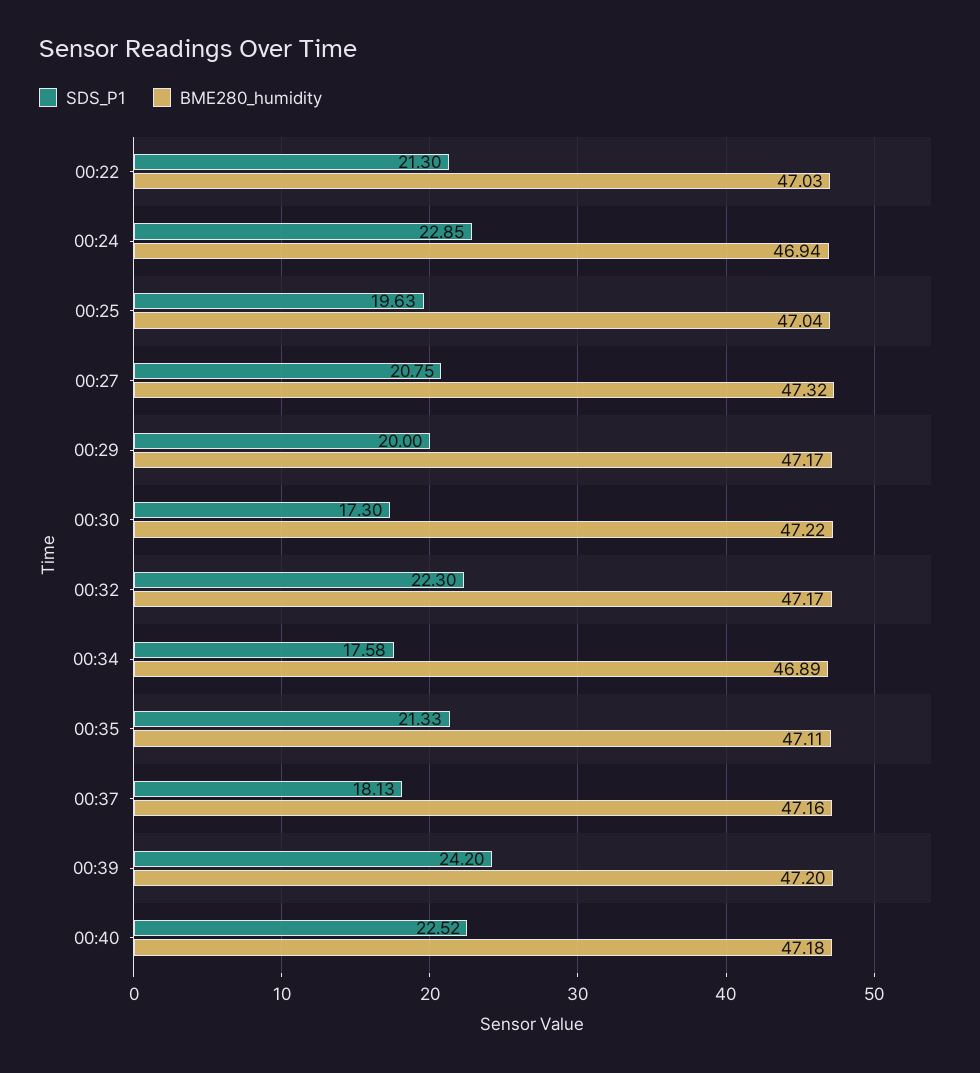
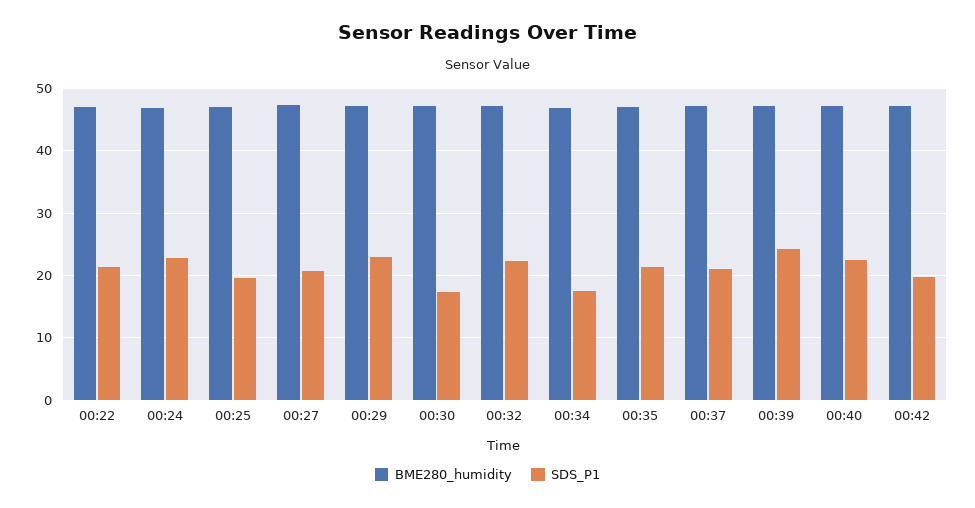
SDS_P1, 00:29: 20 -> 23
SDS_P1, 00:37: 18.13 -> 21
BME280_humidity, 00:42: none -> 47
SDS_P1, 00:42: none -> 20

